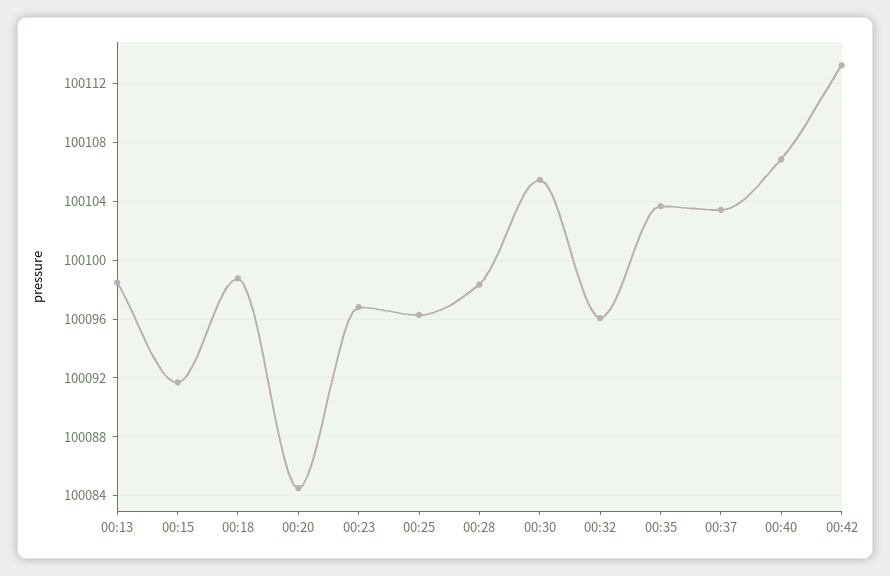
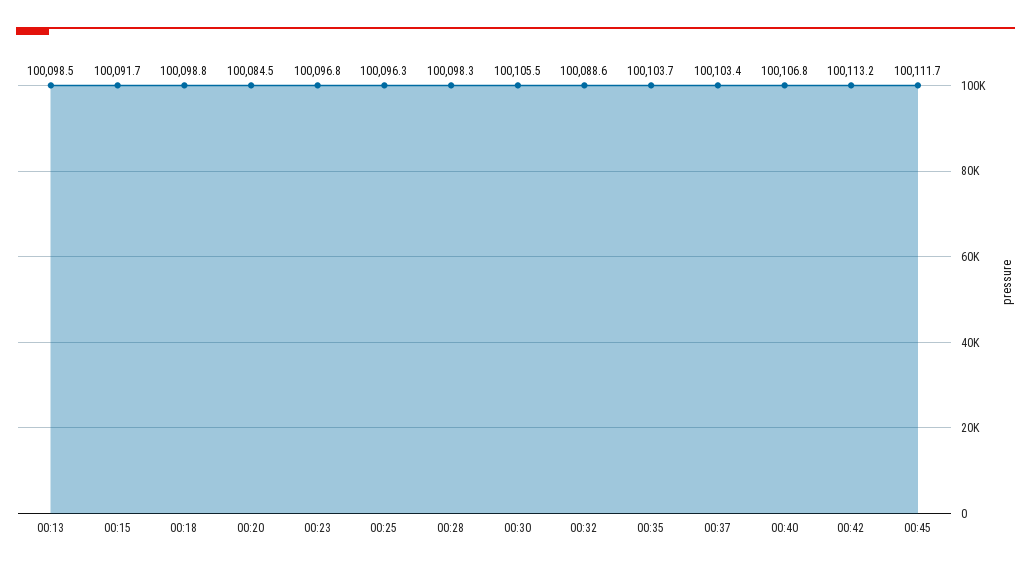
00:32: 100096 -> 100088.6
00:45: none -> 100111.7

